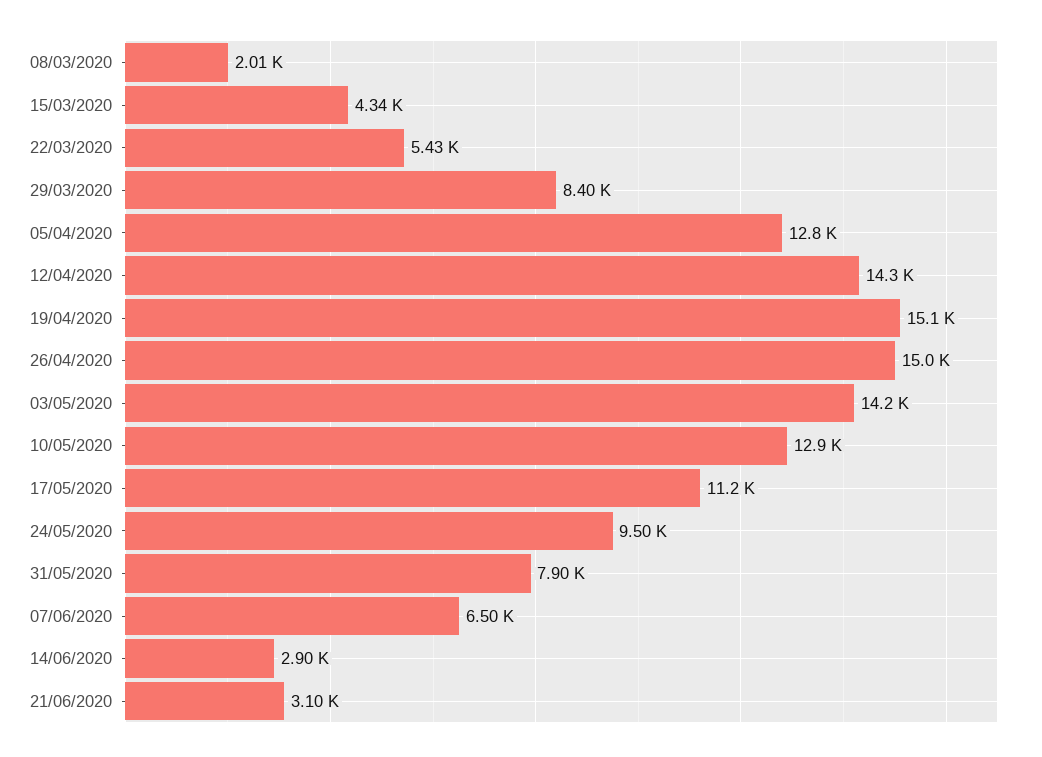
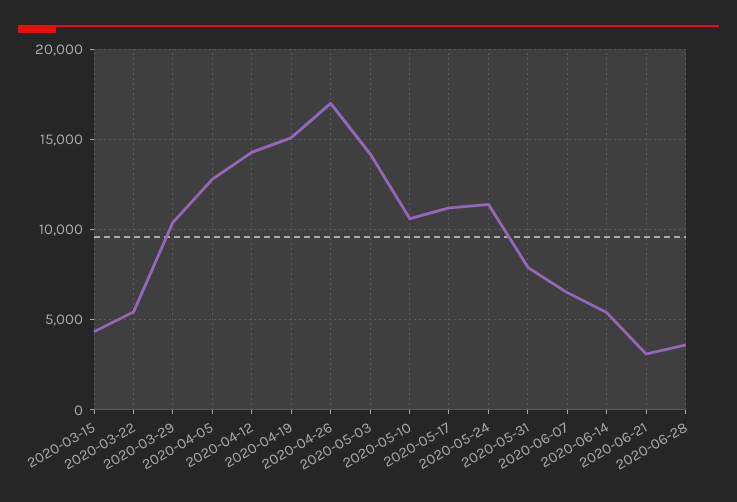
08/03/2020: 2010 -> none
29/03/2020: 8400 -> 10500
26/04/2020: 15000 -> 17000
10/05/2020: 12900 -> 10500
24/05/2020: 9500 -> 11500
14/06/2020: 2900 -> 5500
2020-06-28: none -> 3500

